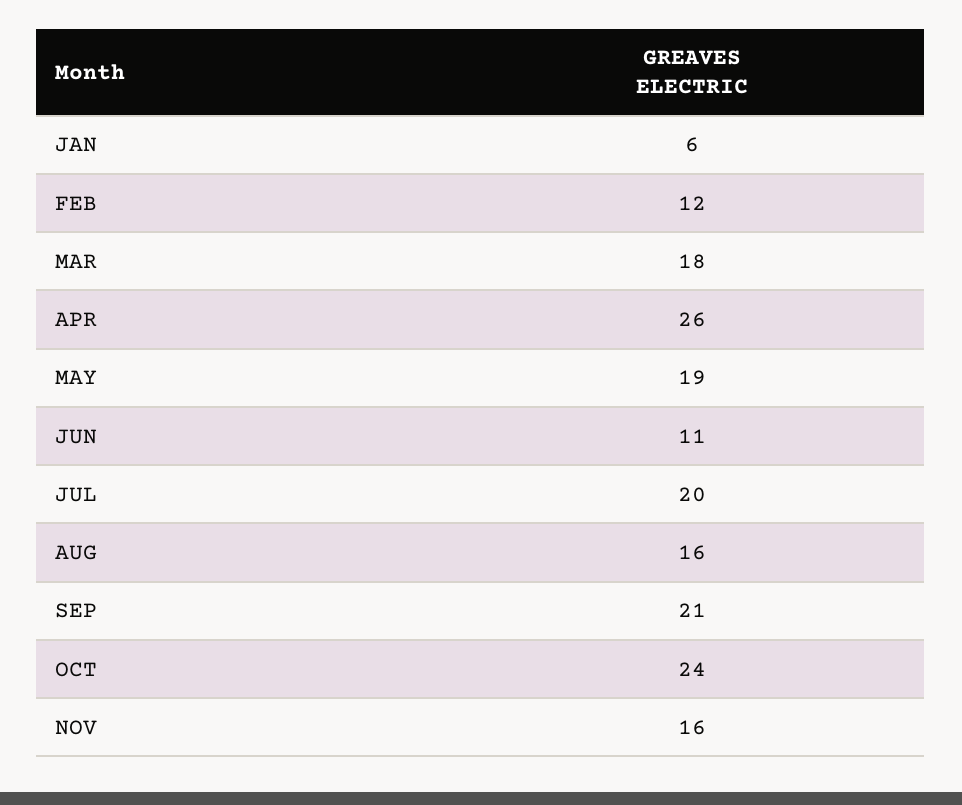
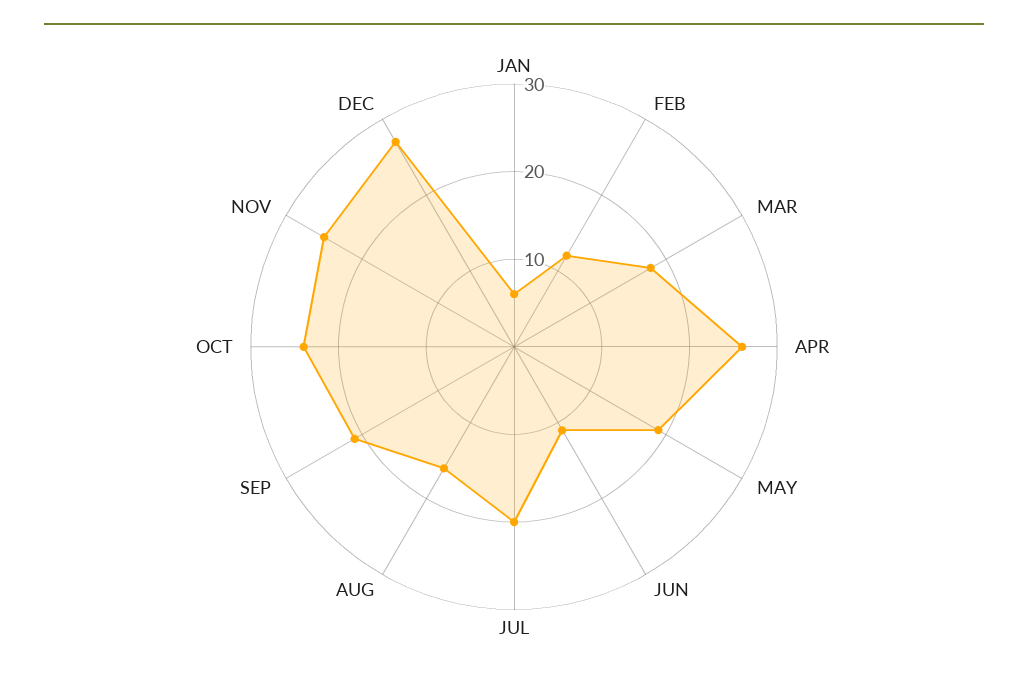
NOV: 16 -> 25
DEC: none -> 27

